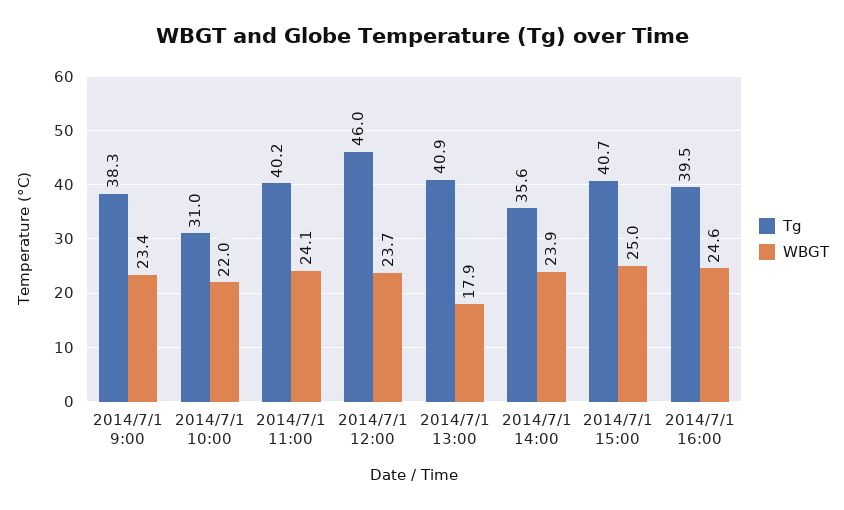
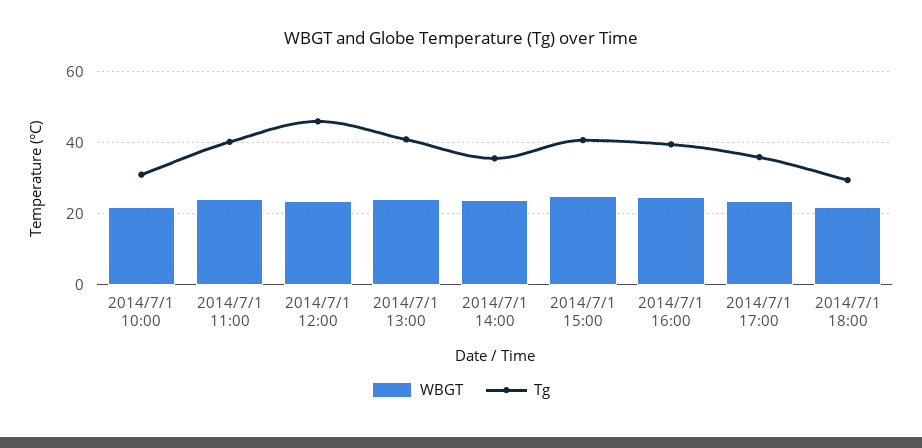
Tg, 2014/7/1 9:00: 38.3 -> none
WBGT, 2014/7/1 9:00: 23.4 -> none
WBGT, 2014/7/1 13:00: 17.9 -> 24
WBGT, 2014/7/1 17:00: none -> 24
Tg, 2014/7/1 17:00: none -> 36
WBGT, 2014/7/1 18:00: none -> 22
Tg, 2014/7/1 18:00: none -> 30

